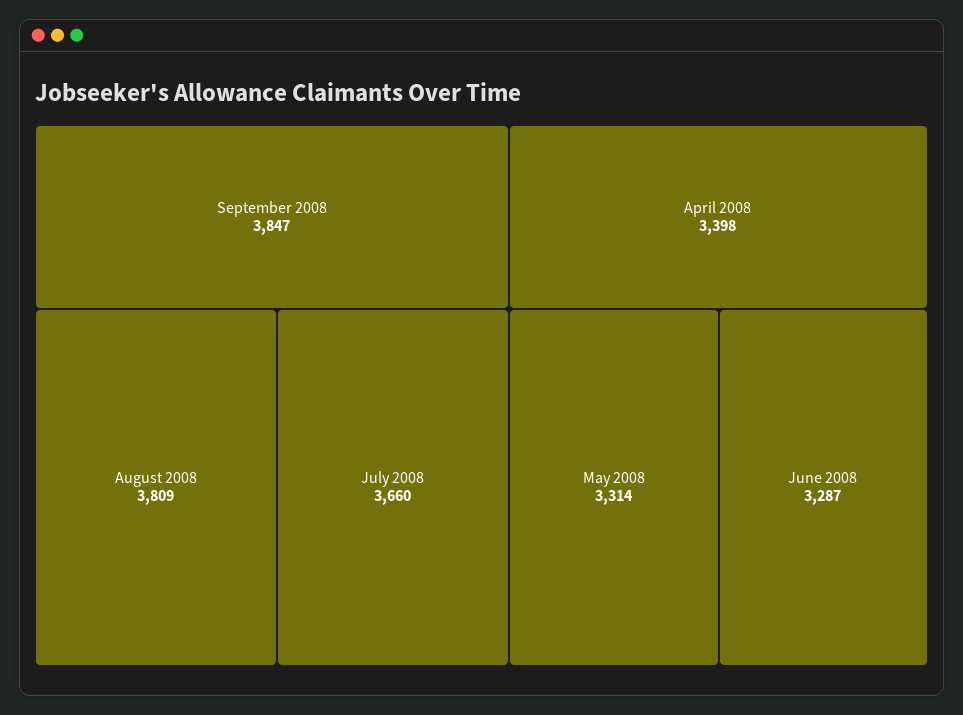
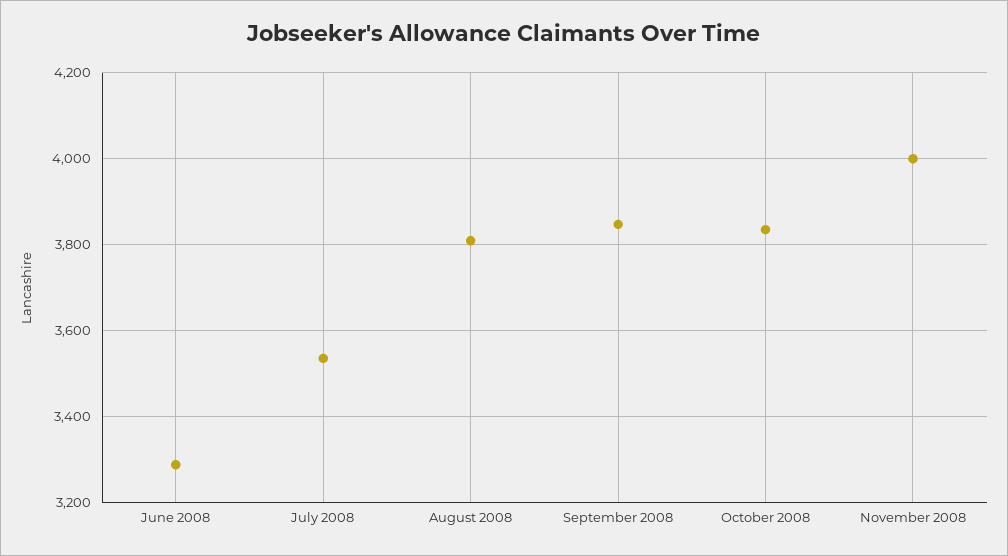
July 2008: 3660 -> 3540
April 2008: 3398 -> none
May 2008: 3314 -> none
October 2008: none -> 3840
November 2008: none -> 4000

